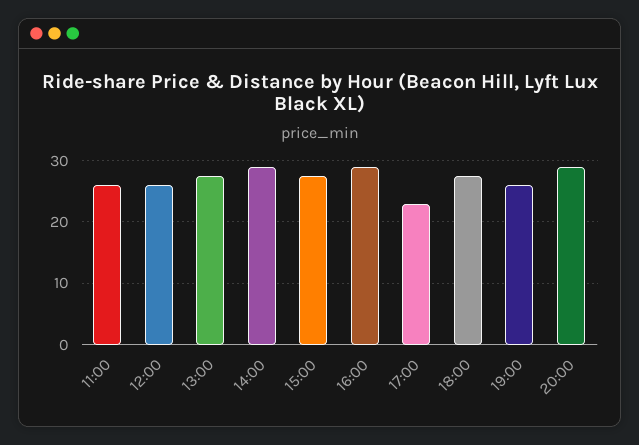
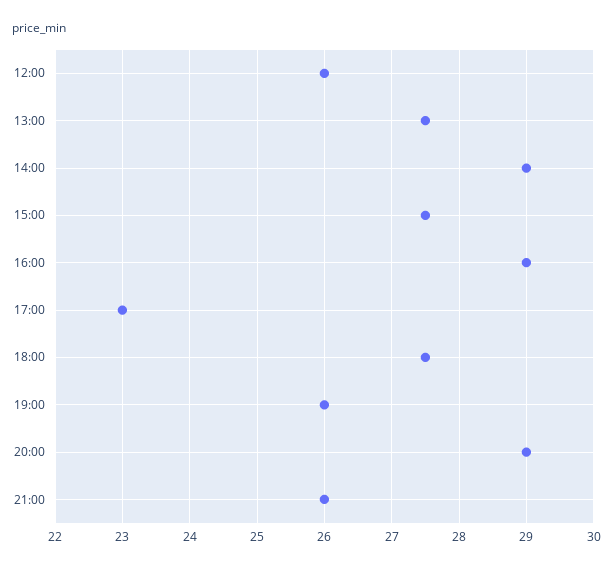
11:00: 26 -> none
21:00: none -> 26

